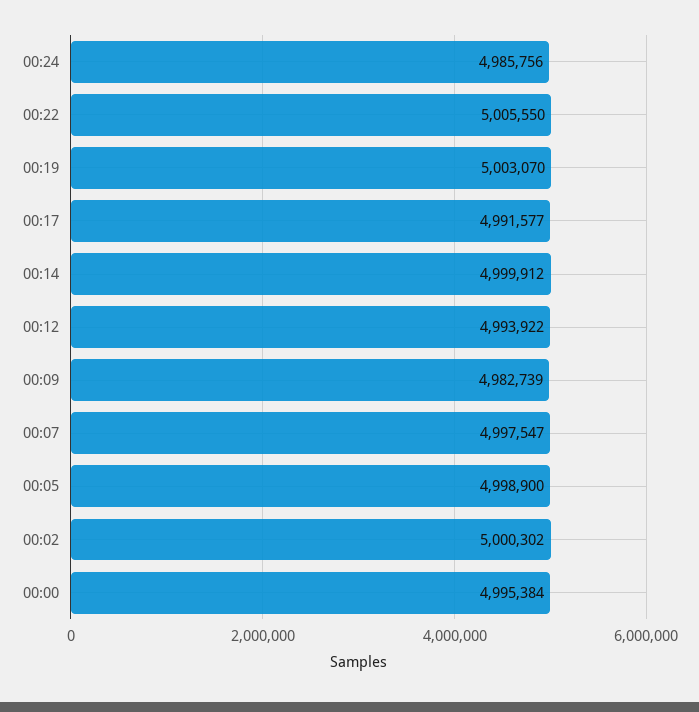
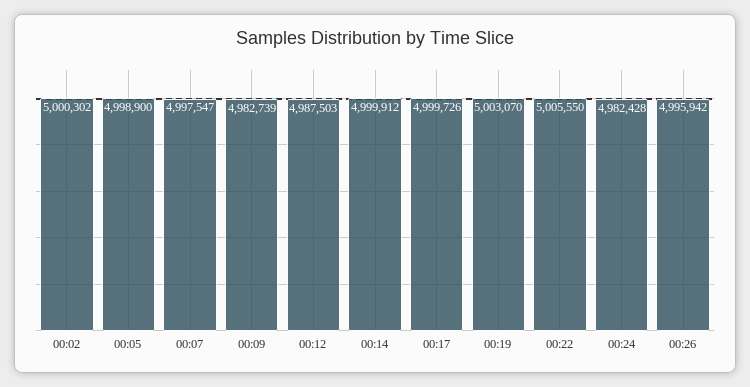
00:24: 4985756 -> 4982428
00:17: 4991577 -> 4999726
00:12: 4993922 -> 4987503
00:00: 4995384 -> none
00:26: none -> 4995942

